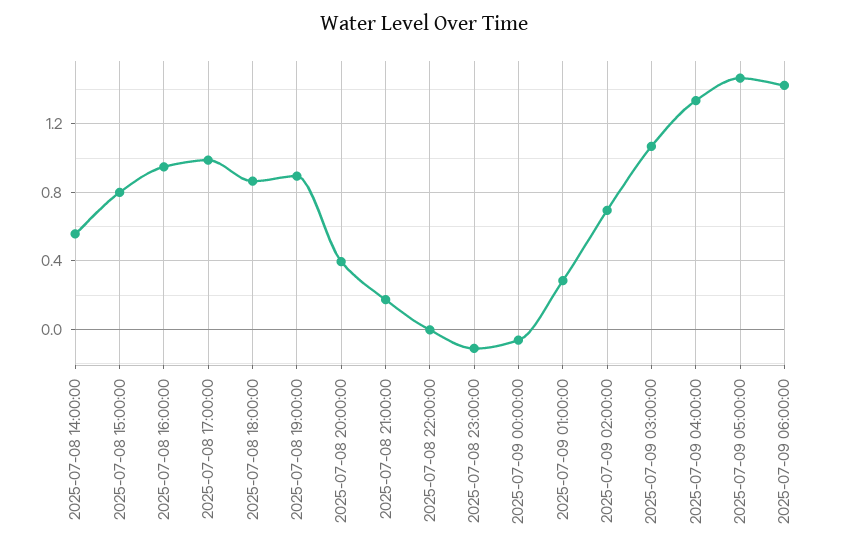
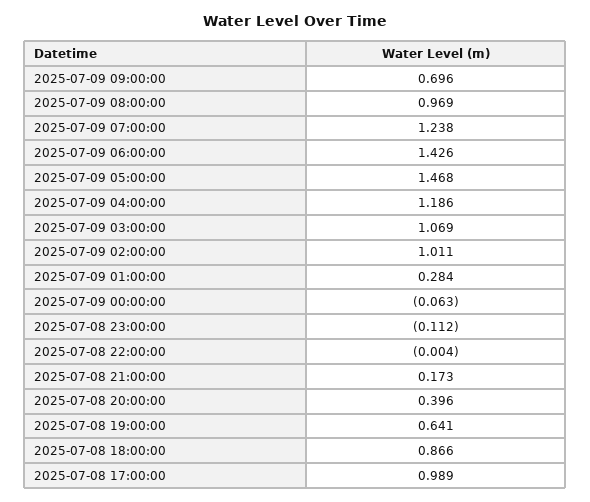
2025-07-08 14:00:00: 0.55 -> none
2025-07-08 15:00:00: 0.8 -> none
2025-07-08 16:00:00: 0.95 -> none
2025-07-08 19:00:00: 0.9 -> 0.641
2025-07-09 02:00:00: 0.7 -> 1.011
2025-07-09 04:00:00: 1.35 -> 1.186
2025-07-09 09:00:00: none -> 0.696
2025-07-09 08:00:00: none -> 0.969
2025-07-09 07:00:00: none -> 1.238

